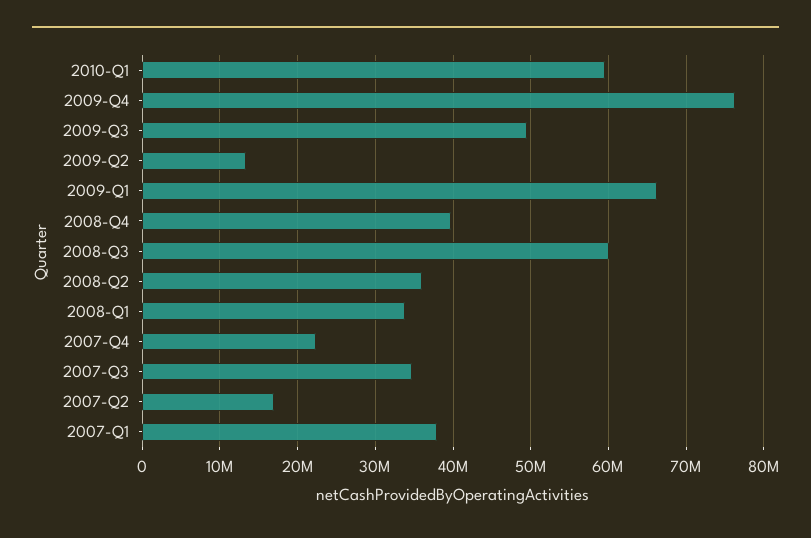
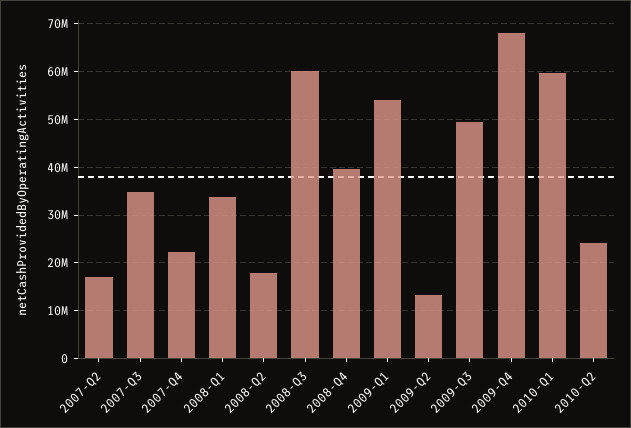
2009-Q4: 76000000 -> 68000000
2009-Q1: 66000000 -> 54000000
2008-Q2: 36000000 -> 18000000
2007-Q1: 38000000 -> none
2010-Q2: none -> 24000000

